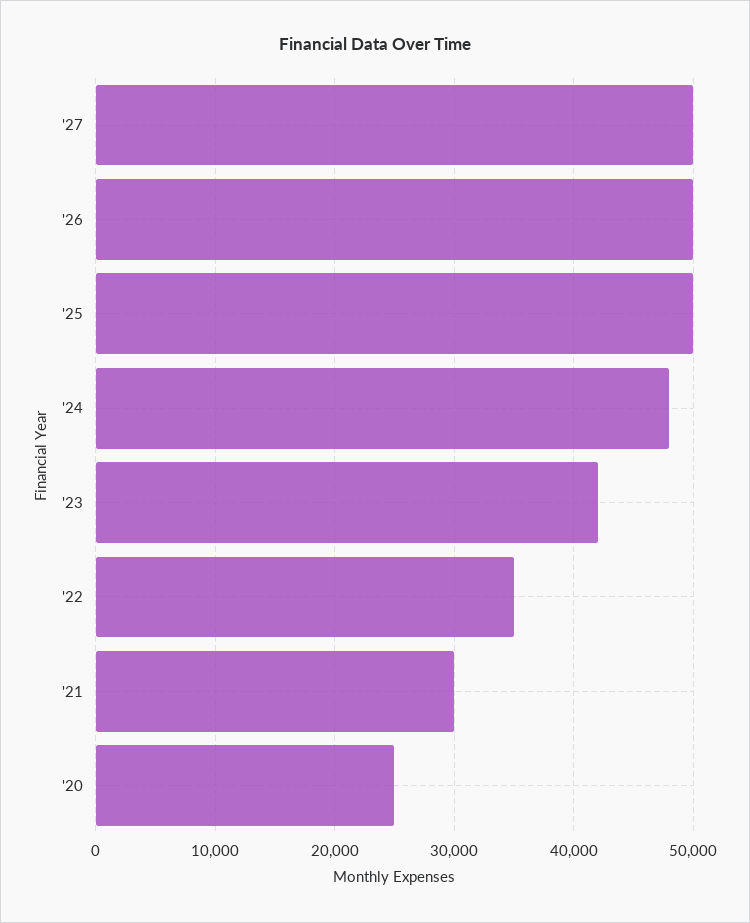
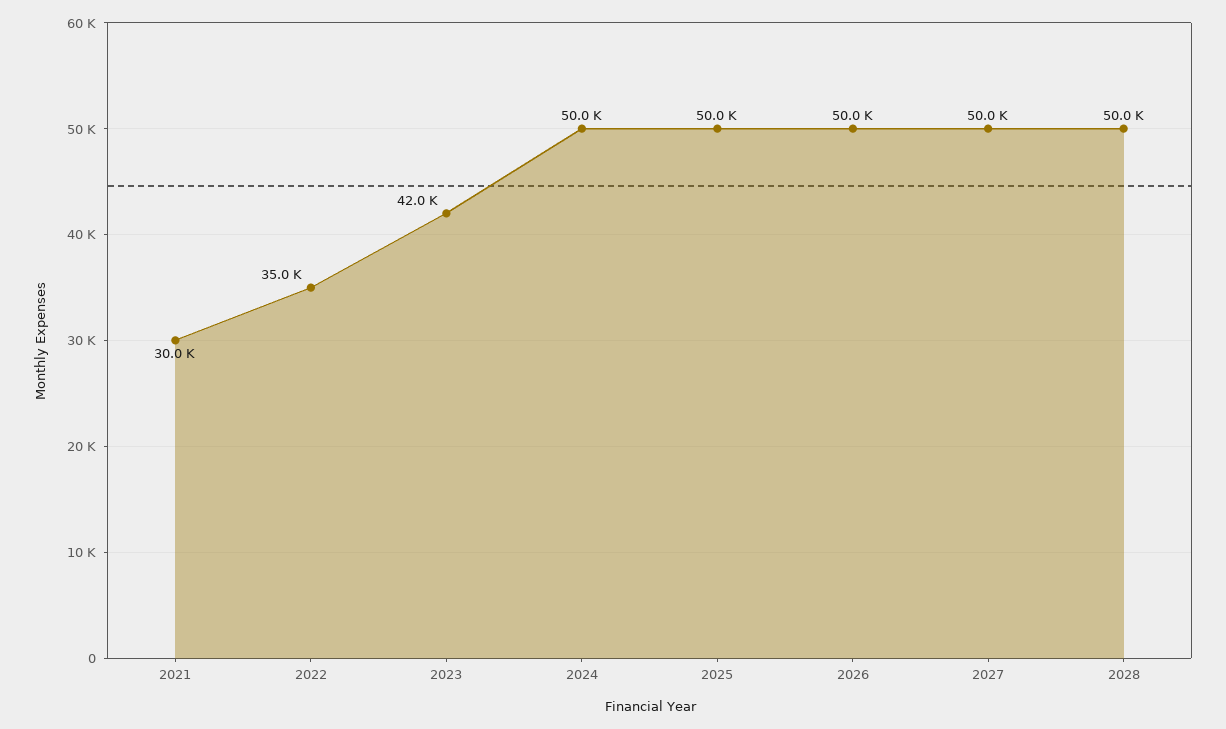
'24: 48000 -> 50000
'20: 25000 -> none
2028: none -> 50000

